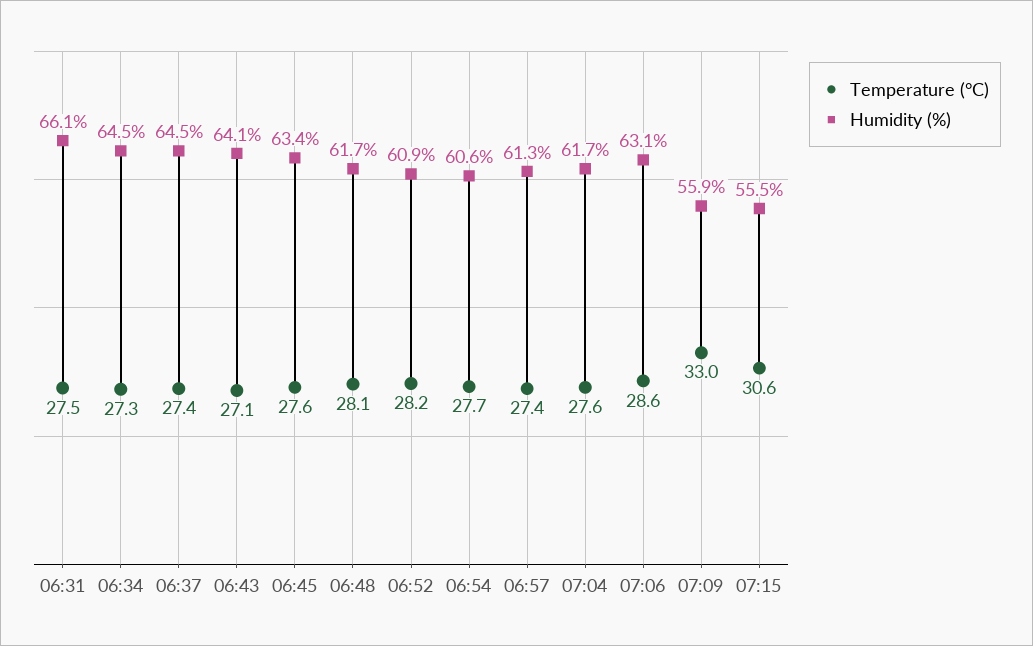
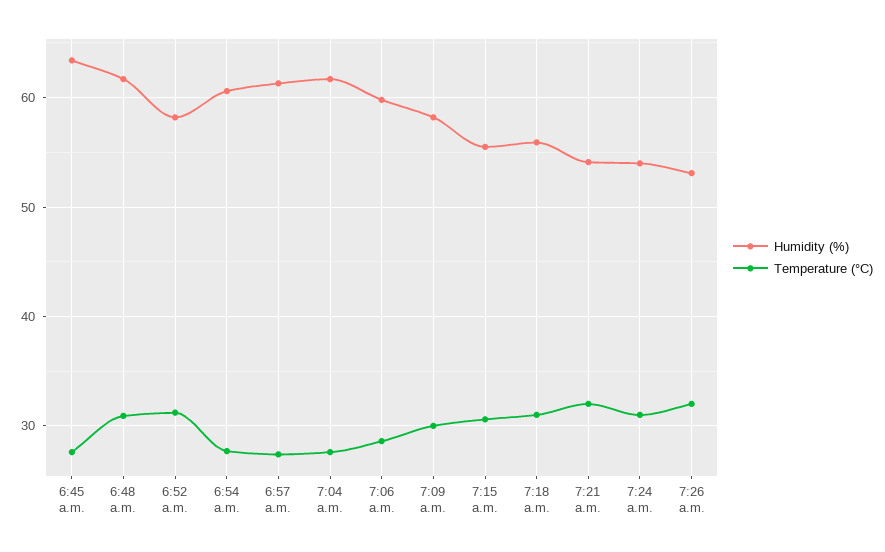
Temperature (°C), 06:31: 27.5 -> none
Humidity (%), 06:31: 66.1 -> none
Temperature (°C), 06:34: 27.3 -> none
Humidity (%), 06:34: 64.5 -> none
Temperature (°C), 06:37: 27.4 -> none
Humidity (%), 06:37: 64.5 -> none
Temperature (°C), 06:43: 27.1 -> none
Humidity (%), 06:43: 64.1 -> none
Temperature (°C), 06:48: 28.1 -> 31
Temperature (°C), 06:52: 28.2 -> 31
Humidity (%), 06:52: 60.9 -> 58
Humidity (%), 07:06: 63.1 -> 60
Temperature (°C), 07:09: 33 -> 30
Humidity (%), 07:09: 55.9 -> 58
Humidity (%), 7:18 a.m.: none -> 56
Temperature (°C), 7:18 a.m.: none -> 31
Humidity (%), 7:21 a.m.: none -> 54
Temperature (°C), 7:21 a.m.: none -> 32
Humidity (%), 7:24 a.m.: none -> 54
Temperature (°C), 7:24 a.m.: none -> 31
Humidity (%), 7:26 a.m.: none -> 53
Temperature (°C), 7:26 a.m.: none -> 32

